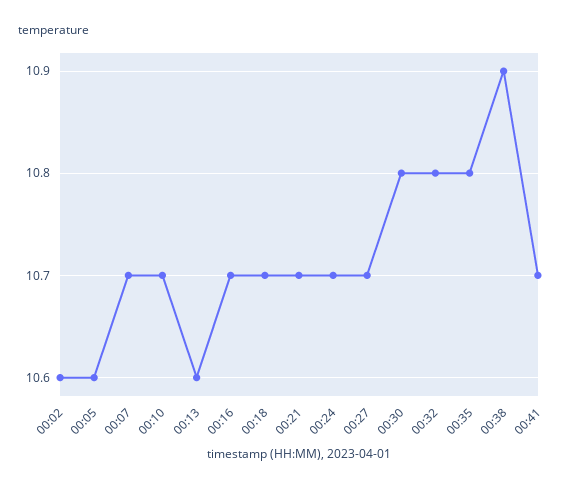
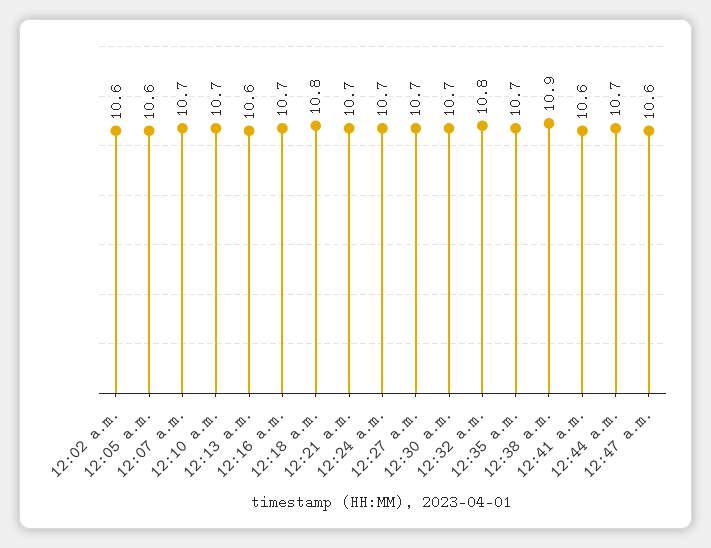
00:18: 10.7 -> 10.8
00:30: 10.8 -> 10.7
00:35: 10.8 -> 10.7
00:41: 10.7 -> 10.6
12:44 a.m.: none -> 10.7
12:47 a.m.: none -> 10.6

